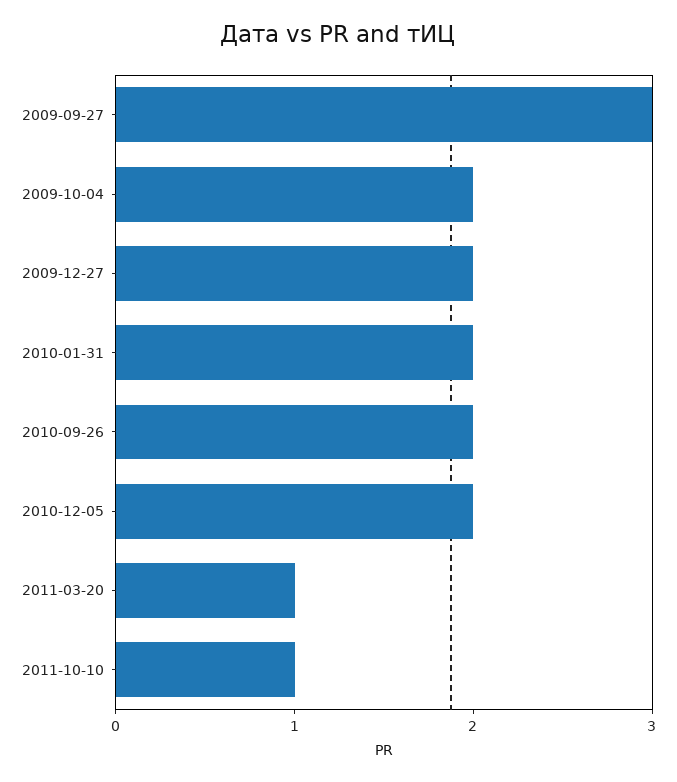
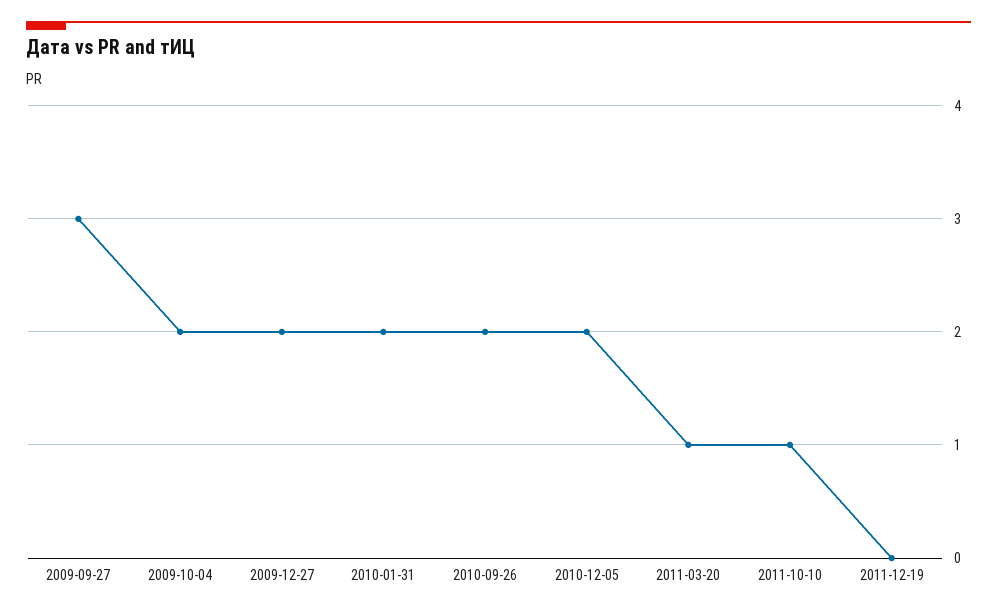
2011-12-19: none -> 0

